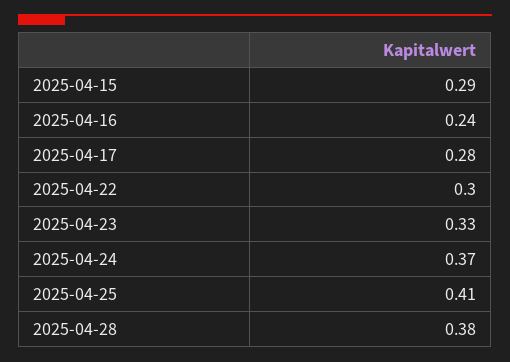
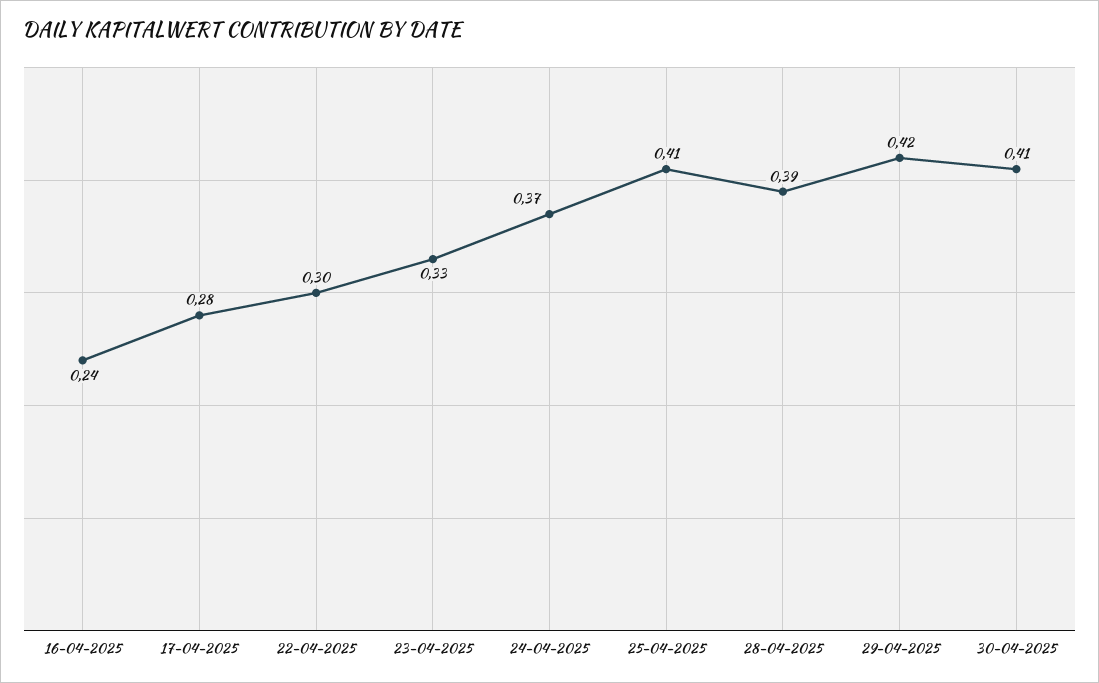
2025-04-15: 0.29 -> none
2025-04-28: 0.38 -> 0.39
29-04-2025: none -> 0.42
30-04-2025: none -> 0.41

